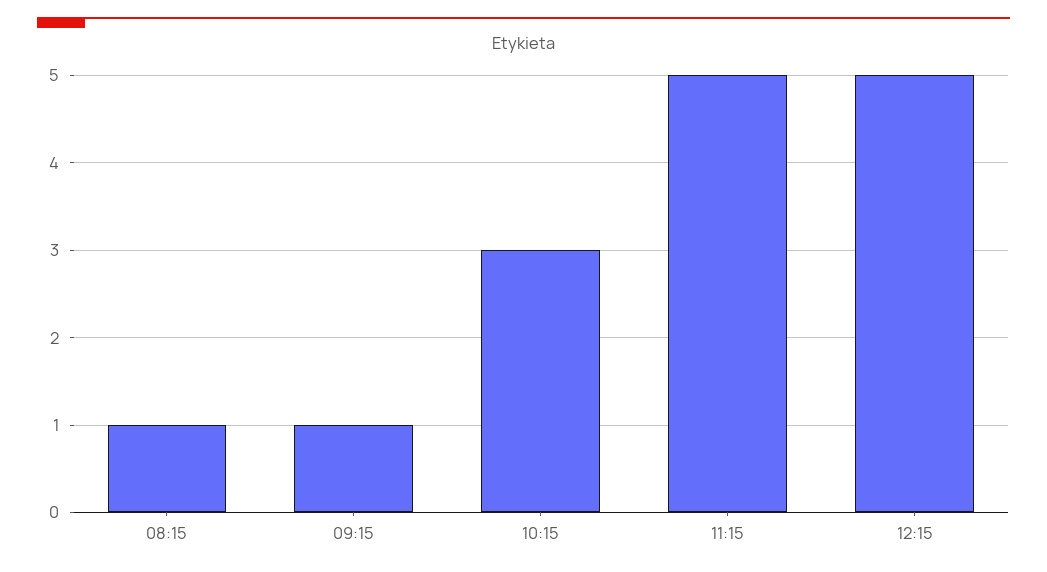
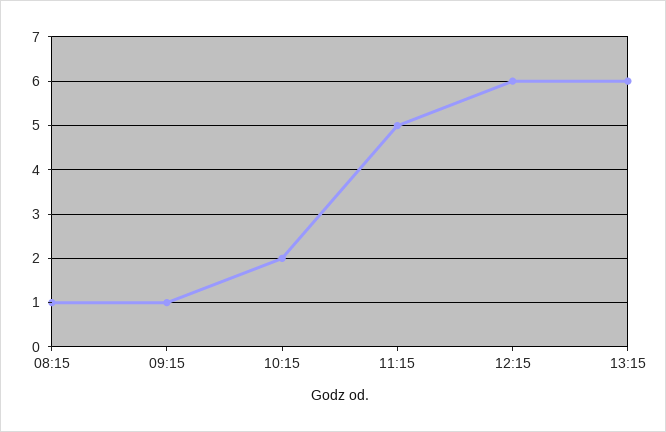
10:15: 3 -> 2
12:15: 5 -> 6
13:15: none -> 6

